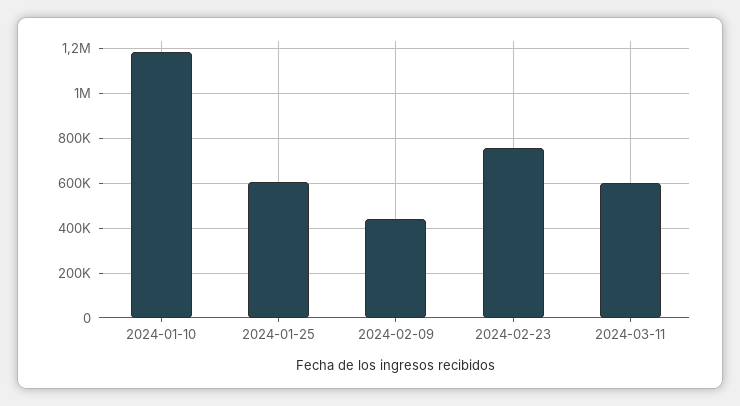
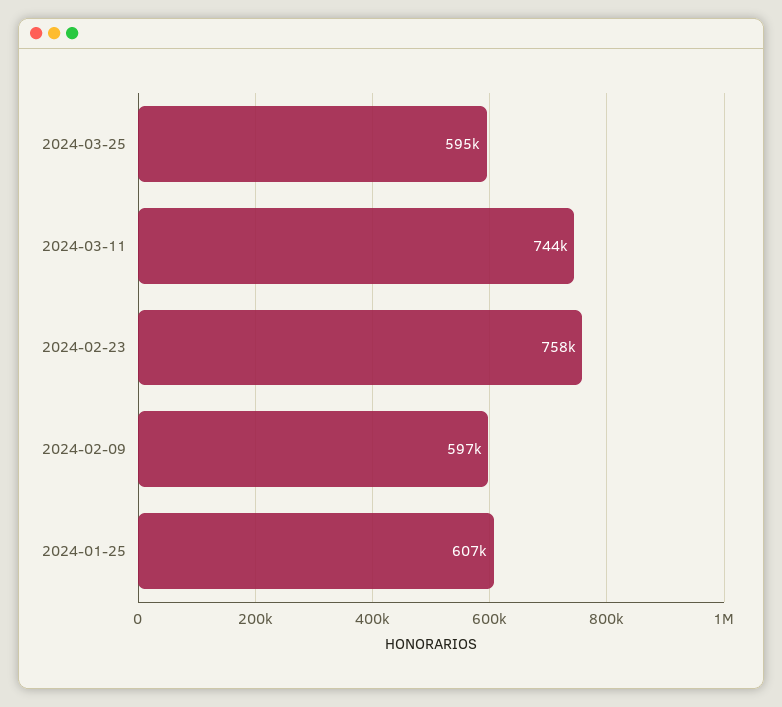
2024-01-10: 1200000 -> none
2024-02-09: 450000 -> 597000
2024-03-11: 600000 -> 744000
2024-03-25: none -> 595000

